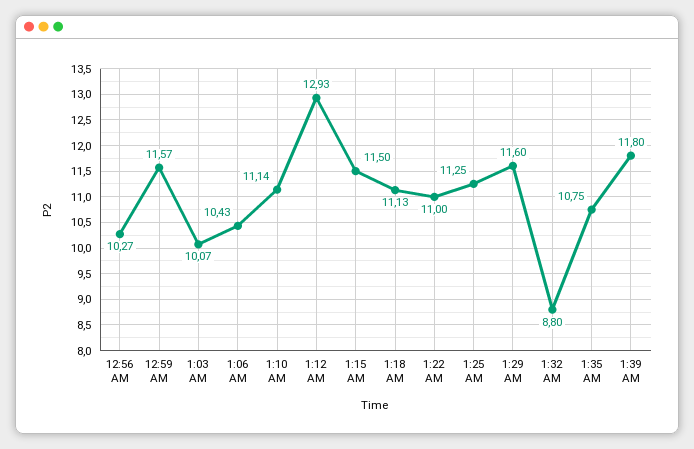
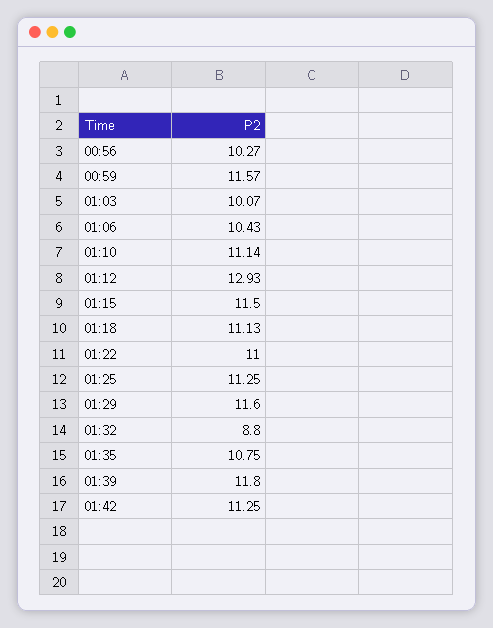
01:42: none -> 11.25

